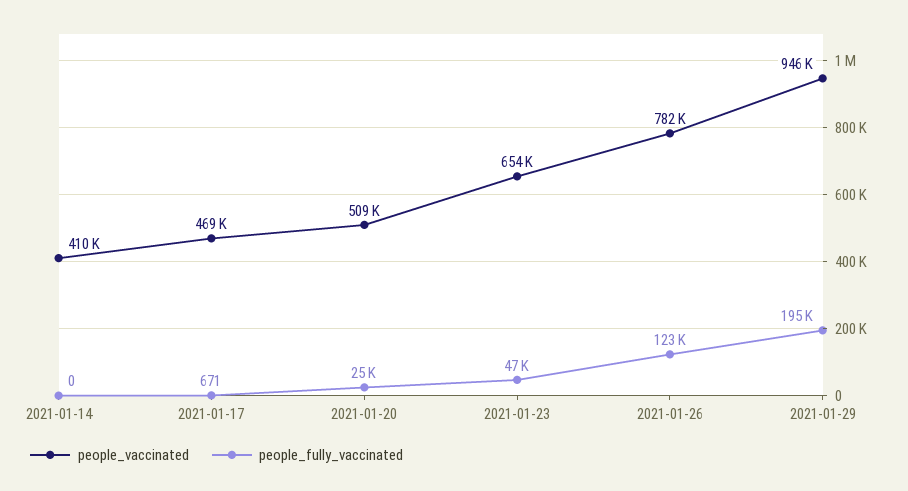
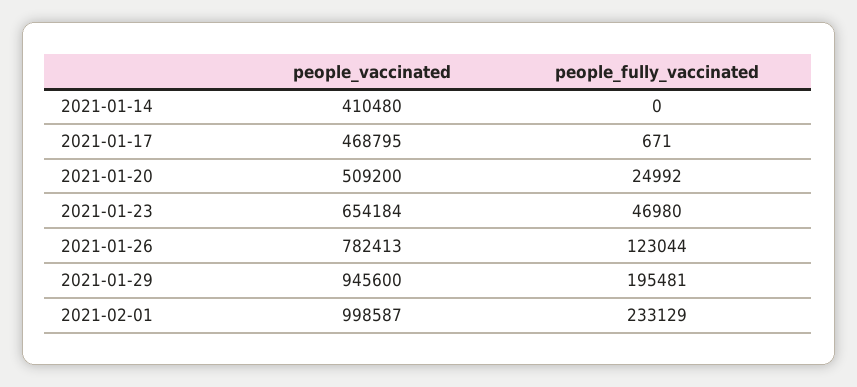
people_vaccinated, 2021-02-01: none -> 998587
people_fully_vaccinated, 2021-02-01: none -> 233129

